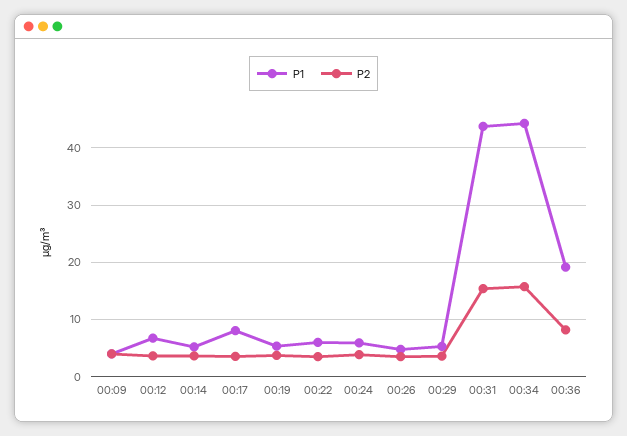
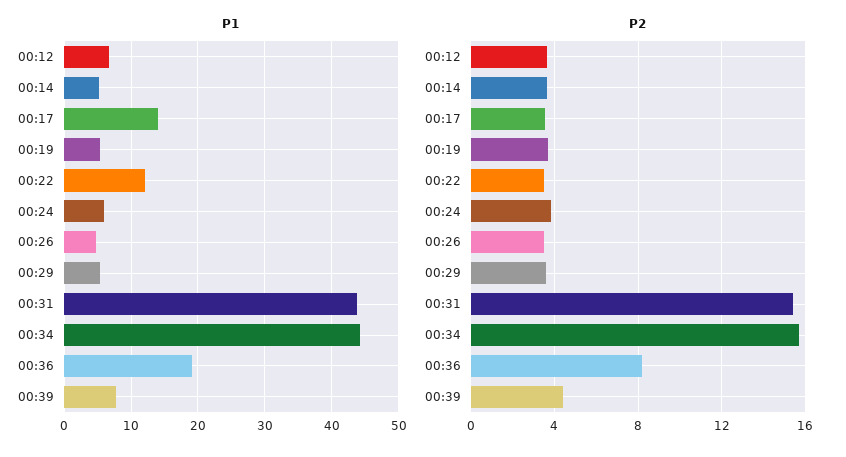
P1, 00:09: 4 -> none
P2, 00:09: 4 -> none
P1, 00:17: 8 -> 14
P1, 00:22: 6 -> 12
P1, 00:39: none -> 8
P2, 00:39: none -> 4.5

